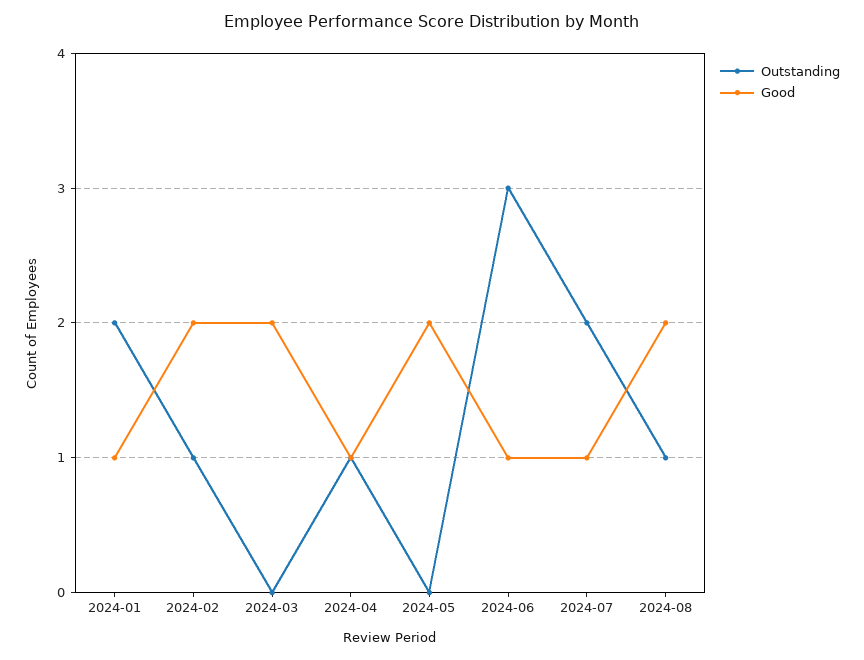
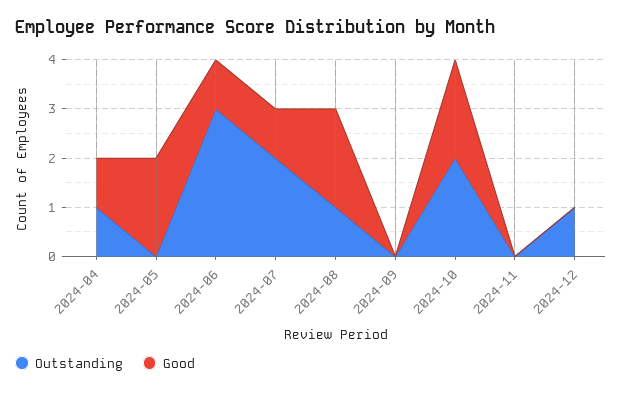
Outstanding, 2024-01: 2 -> none
Good, 2024-01: 1 -> none
Outstanding, 2024-02: 1 -> none
Good, 2024-02: 2 -> none
Outstanding, 2024-03: 0 -> none
Good, 2024-03: 2 -> none
Outstanding, 2024-09: none -> 0
Good, 2024-09: none -> 0
Outstanding, 2024-10: none -> 2
Good, 2024-10: none -> 2
Outstanding, 2024-11: none -> 0
Good, 2024-11: none -> 0
Outstanding, 2024-12: none -> 1
Good, 2024-12: none -> 0

